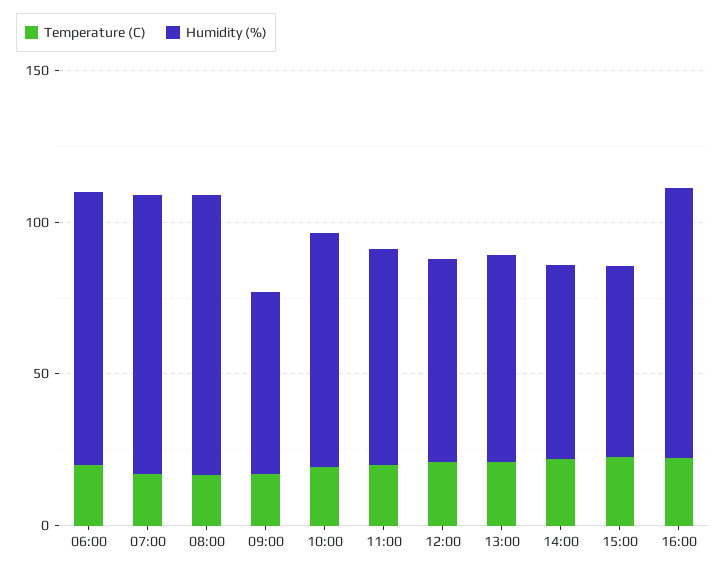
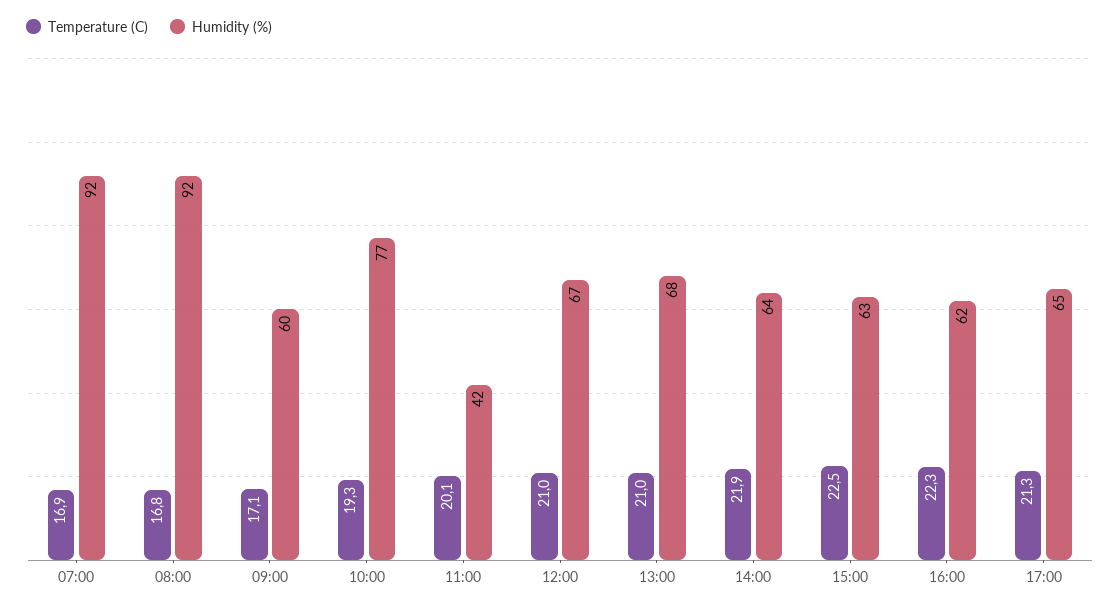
Temperature (C), 06:00: 20 -> none
Humidity (%), 06:00: 90 -> none
Humidity (%), 11:00: 70 -> 42
Humidity (%), 16:00: 90 -> 62
Temperature (C), 17:00: none -> 21.3
Humidity (%), 17:00: none -> 65

